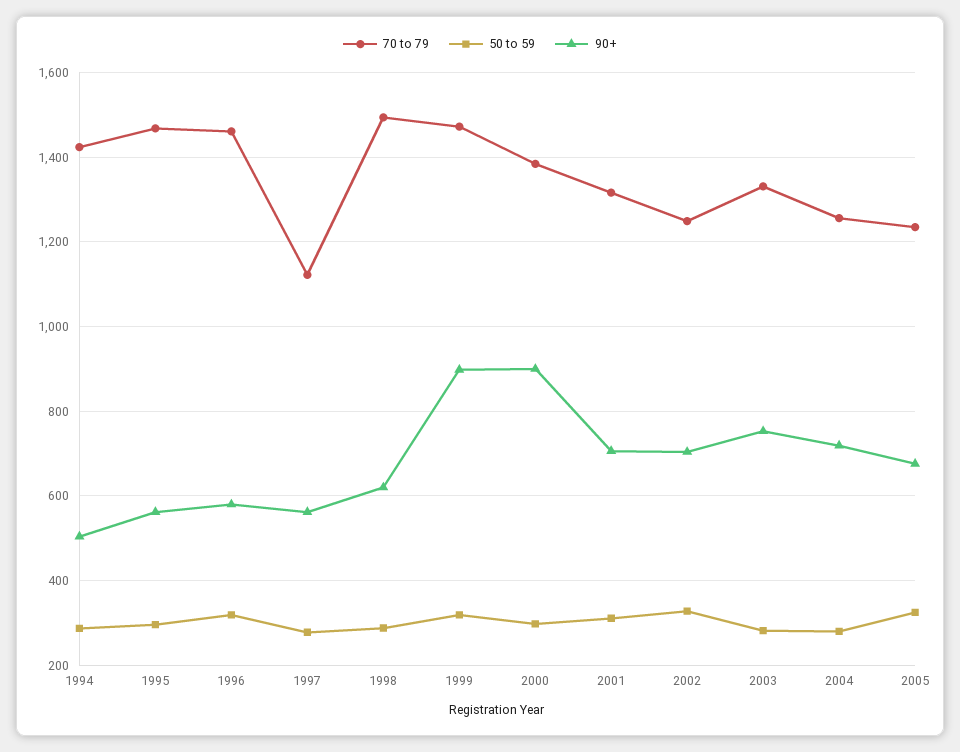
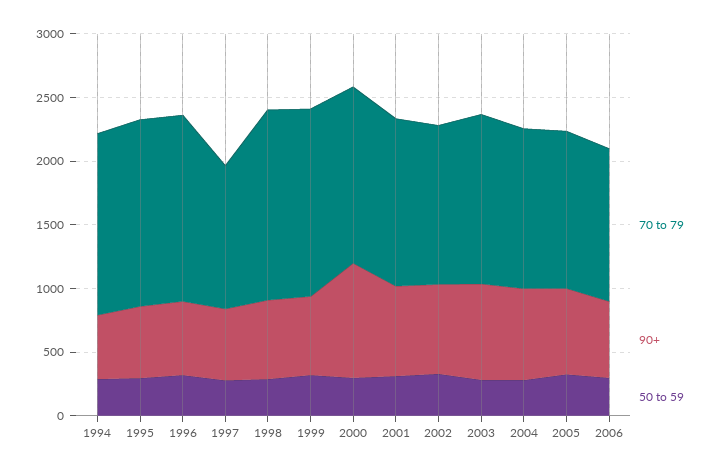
90+, 1999: 900 -> 600
70 to 79, 2006: none -> 1200
90+, 2006: none -> 600
50 to 59, 2006: none -> 300

